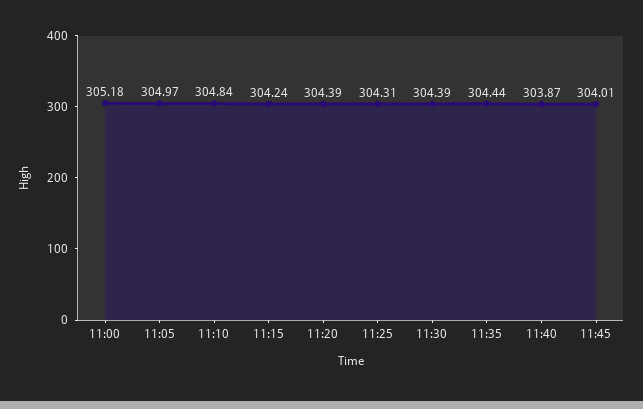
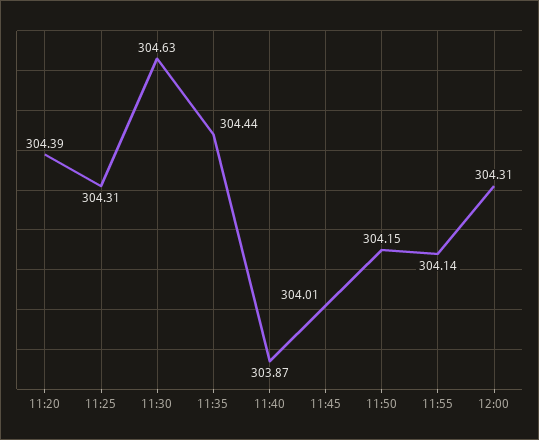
11:00: 305.18 -> none
11:05: 304.97 -> none
11:10: 304.84 -> none
11:15: 304.24 -> none
11:30: 304.39 -> 304.63
11:50: none -> 304.15
11:55: none -> 304.14
12:00: none -> 304.31

